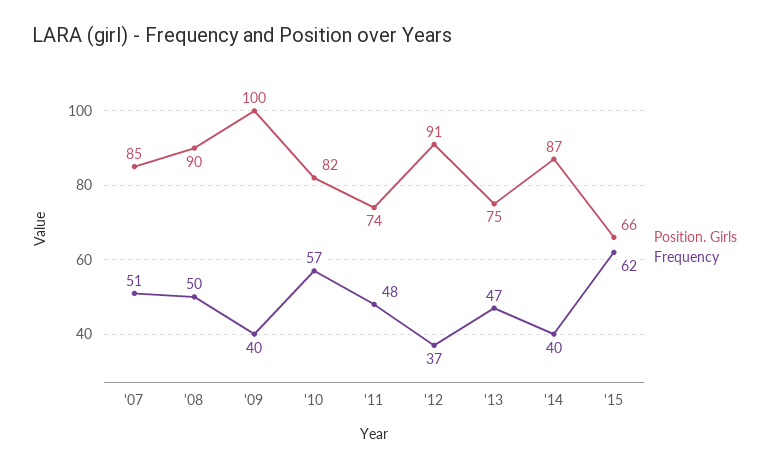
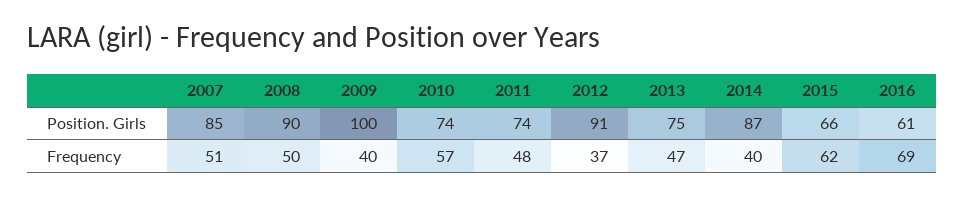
Position. Girls, '10: 82 -> 74
Position. Girls, 2016: none -> 61
Frequency, 2016: none -> 69

